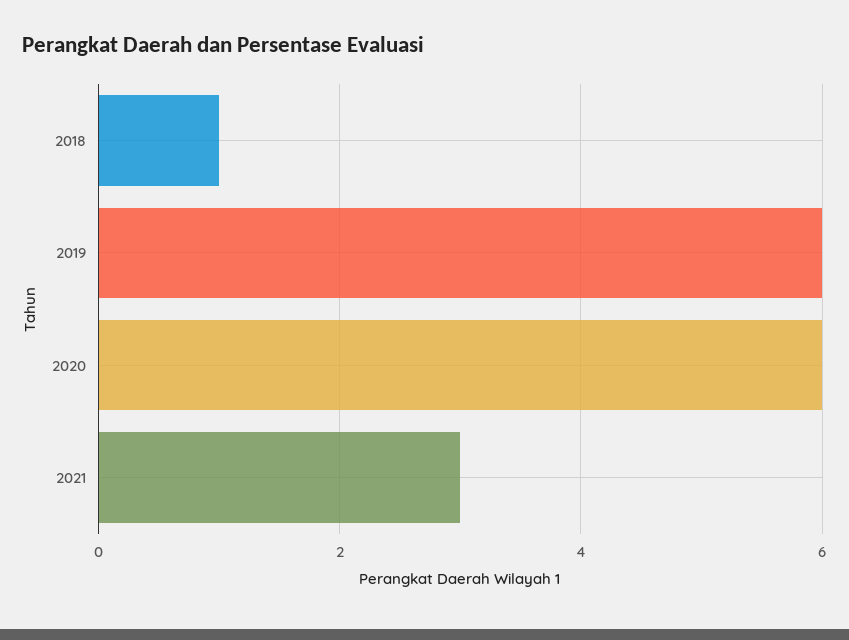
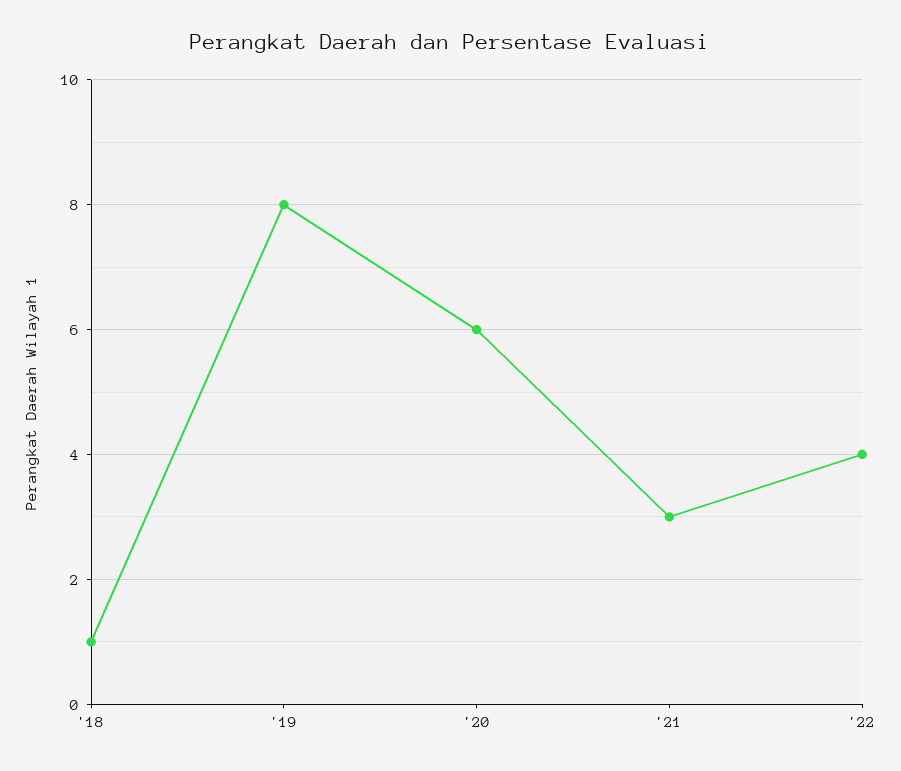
2019: 6 -> 8
'22: none -> 4

